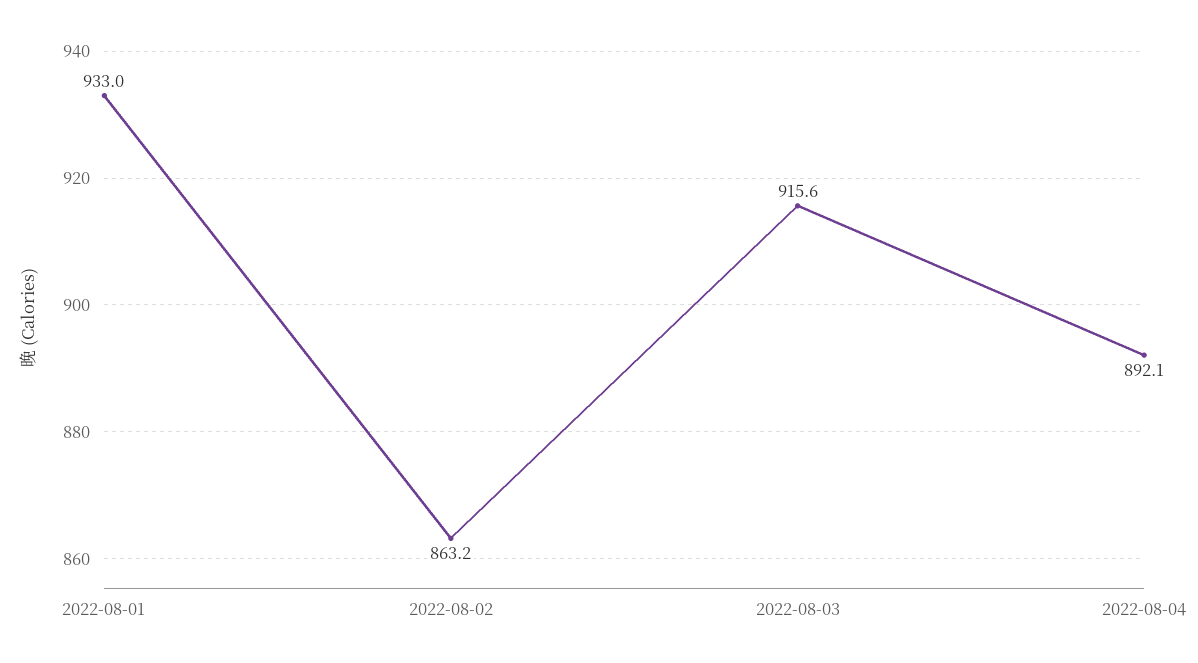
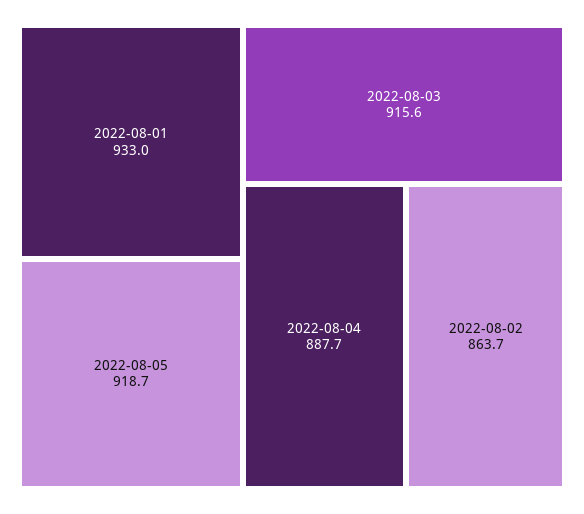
2022-08-02: 863.2 -> 863.7
2022-08-04: 892.1 -> 887.7
2022-08-05: none -> 918.7

